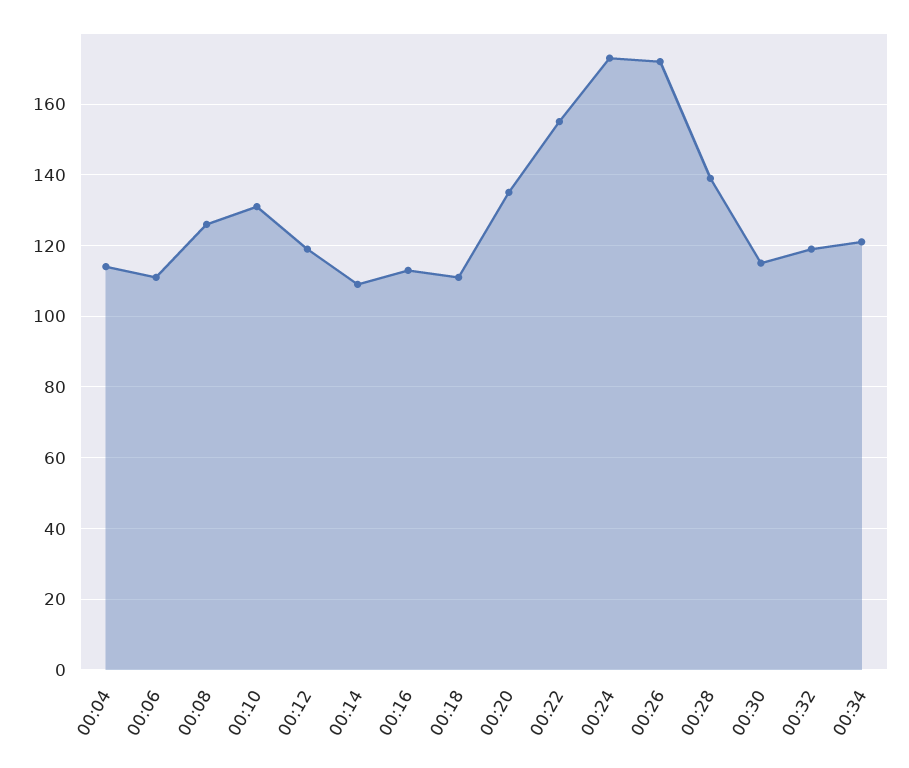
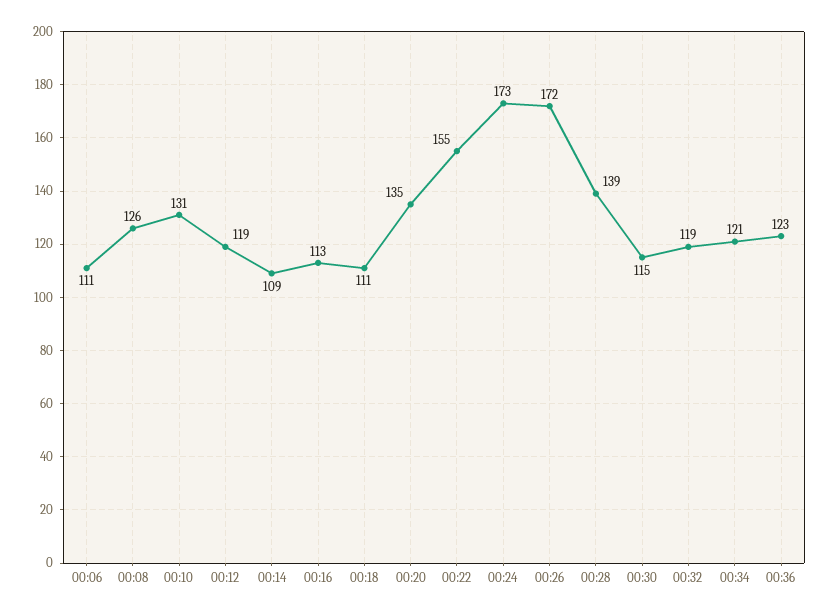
00:04: 115 -> none
00:36: none -> 123

